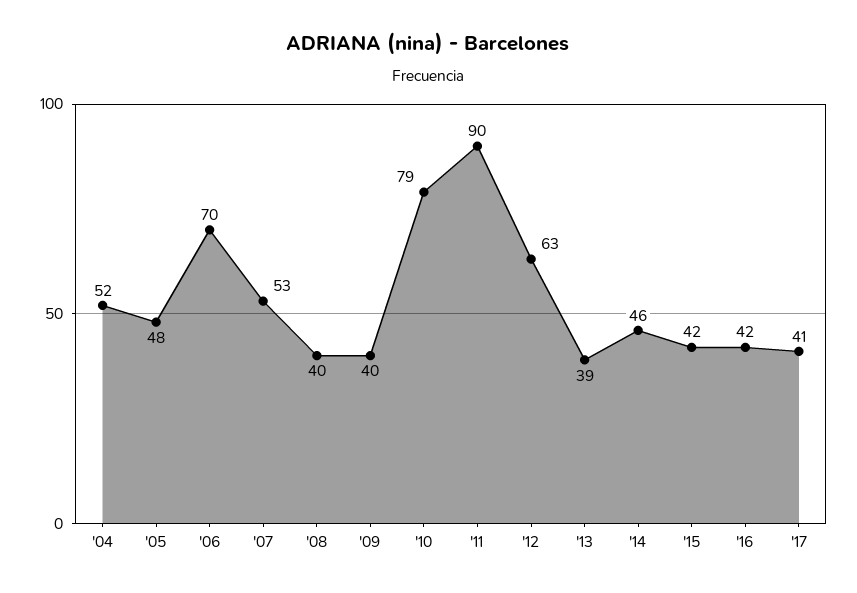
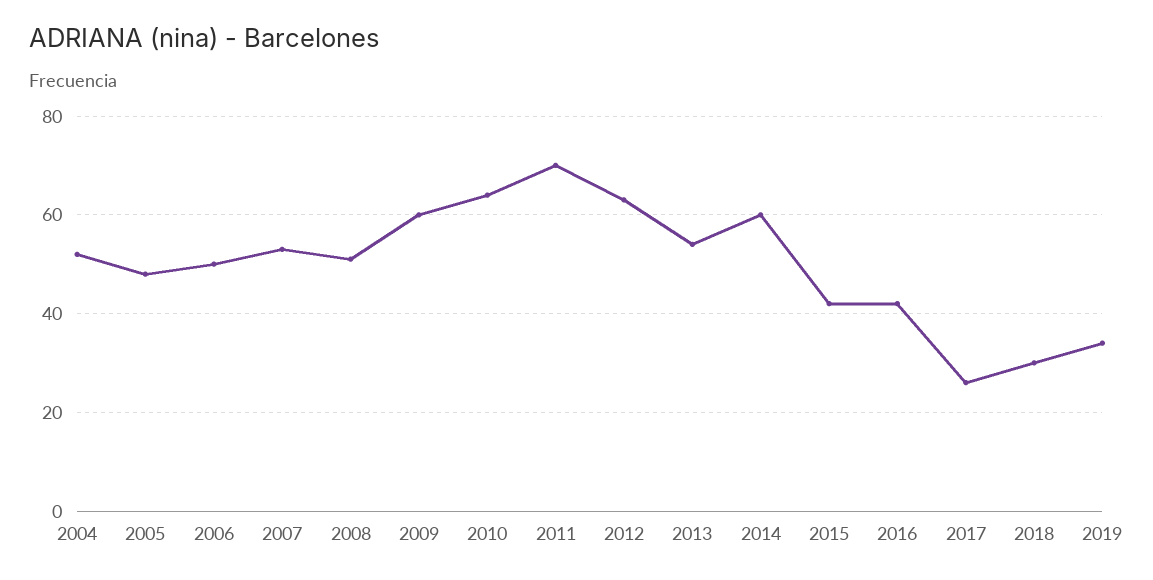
'06: 70 -> 50
'08: 40 -> 50
'09: 40 -> 60
'10: 79 -> 65
'11: 90 -> 70
'13: 39 -> 55
'14: 46 -> 60
'17: 41 -> 25
2018: none -> 30
2019: none -> 35

